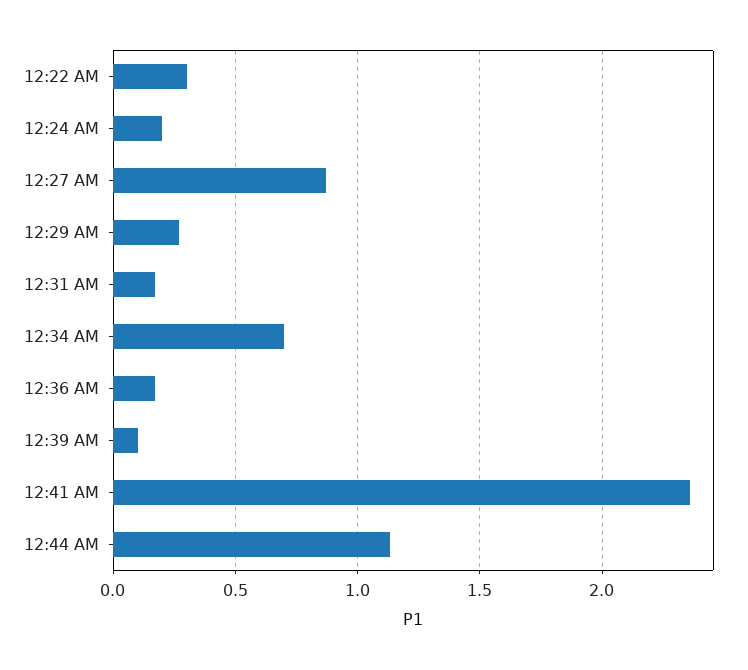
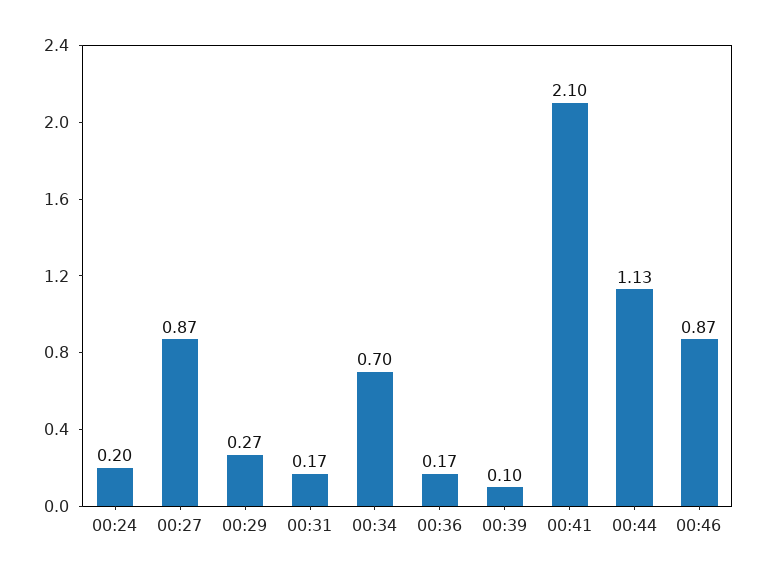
12:22 AM: 0.3 -> none
12:41 AM: 2.35 -> 2.1
00:46: none -> 0.87

